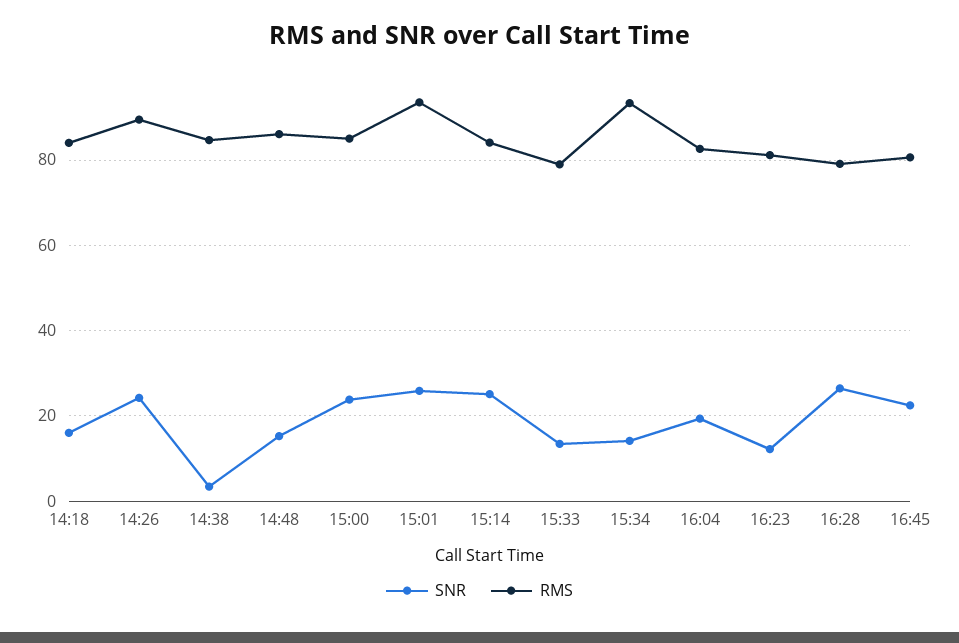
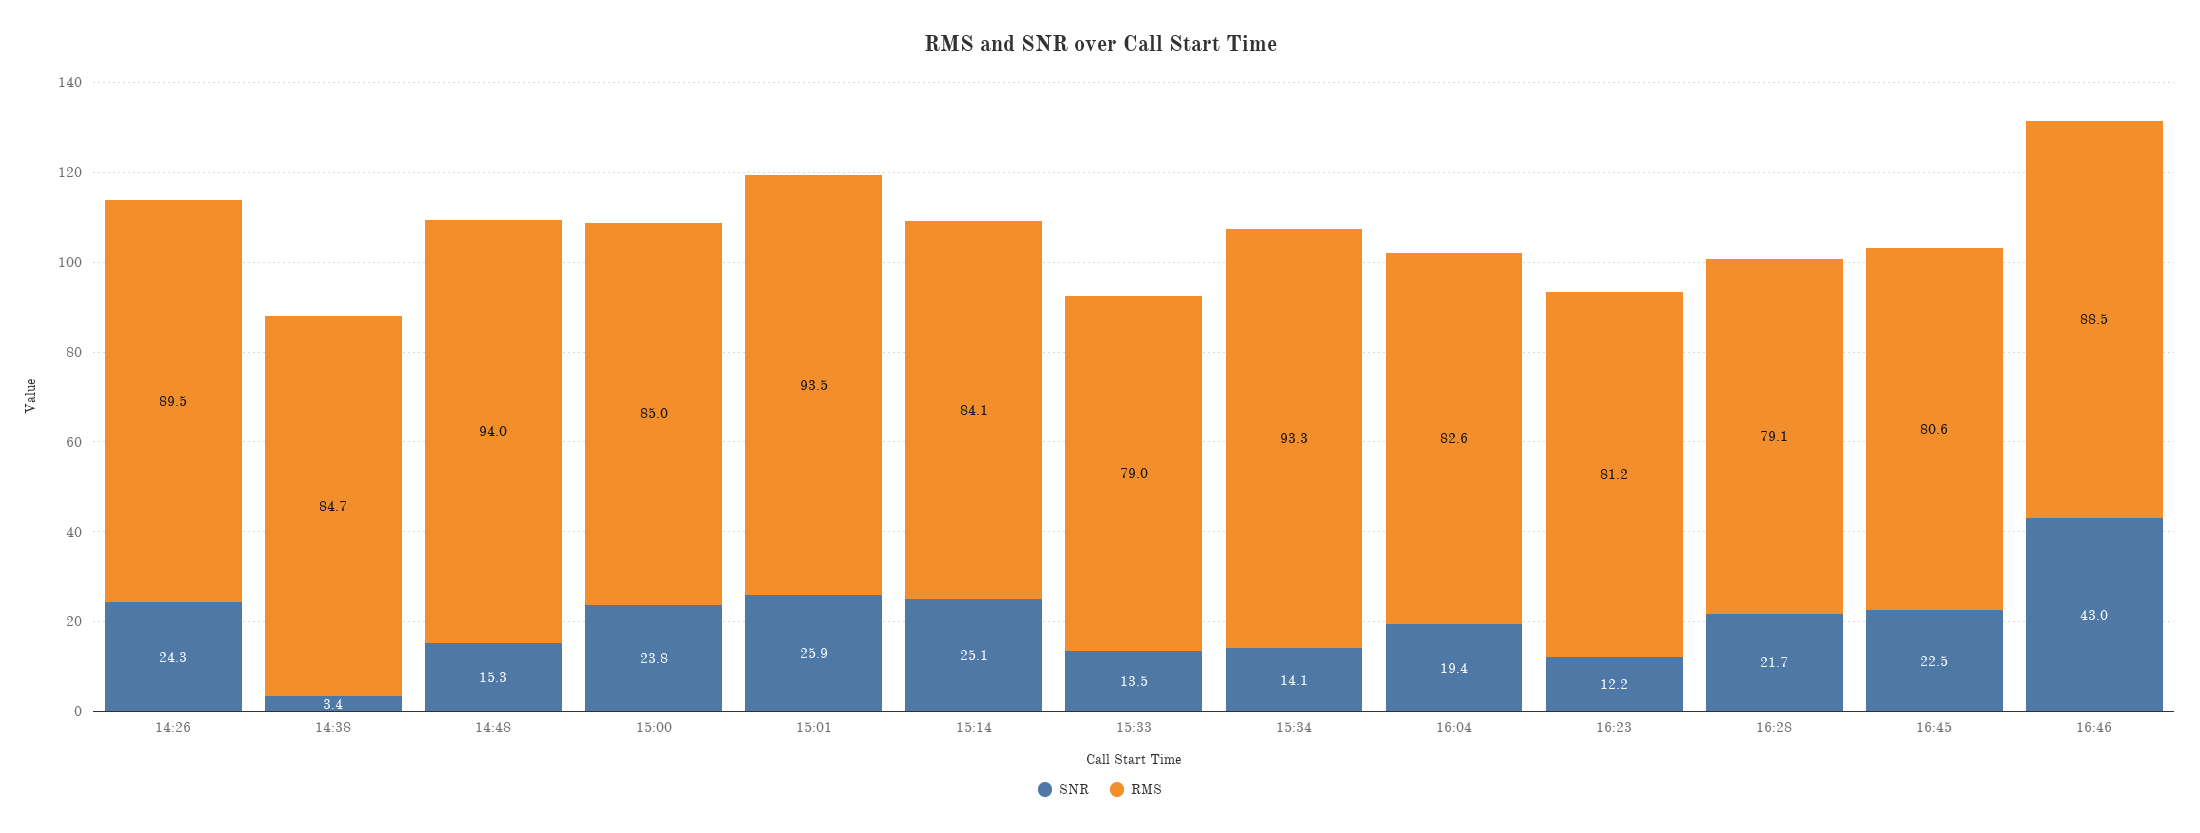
SNR, 14:18: 16 -> none
RMS, 14:18: 84 -> none
RMS, 14:48: 86 -> 94
SNR, 16:28: 26 -> 21.7
SNR, 16:46: none -> 43
RMS, 16:46: none -> 88.5

